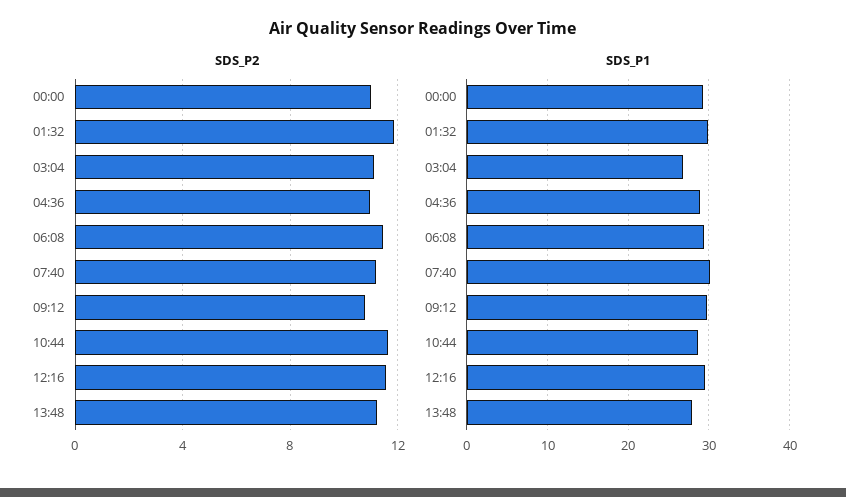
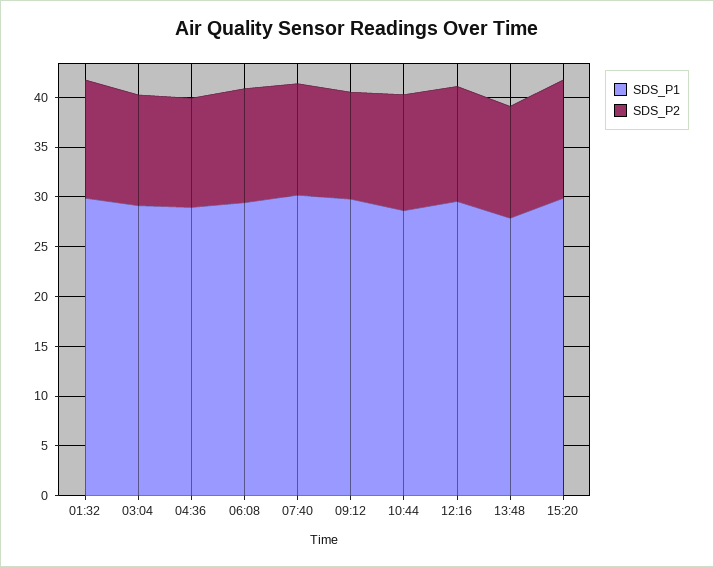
SDS_P2, 00:00: 11 -> none
SDS_P1, 00:00: 29 -> none
SDS_P1, 03:04: 27 -> 29
SDS_P1, 15:20: none -> 30
SDS_P2, 15:20: none -> 12

